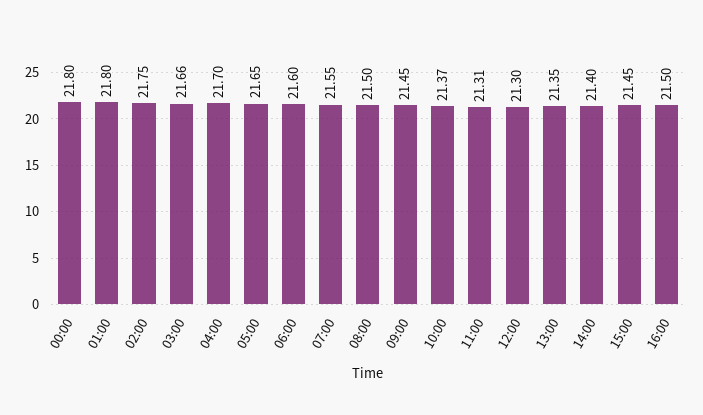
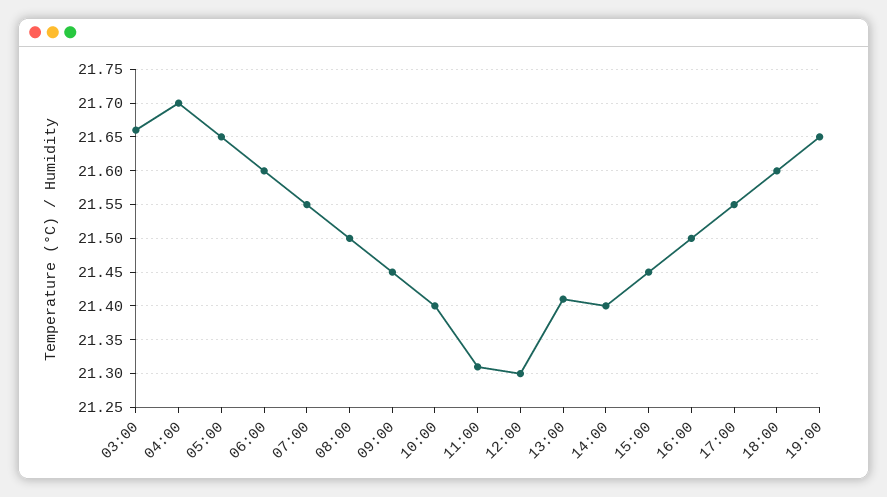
00:00: 21.8 -> none
01:00: 21.8 -> none
02:00: 21.75 -> none
10:00: 21.37 -> 21.4
13:00: 21.35 -> 21.41
17:00: none -> 21.55
18:00: none -> 21.6
19:00: none -> 21.65

